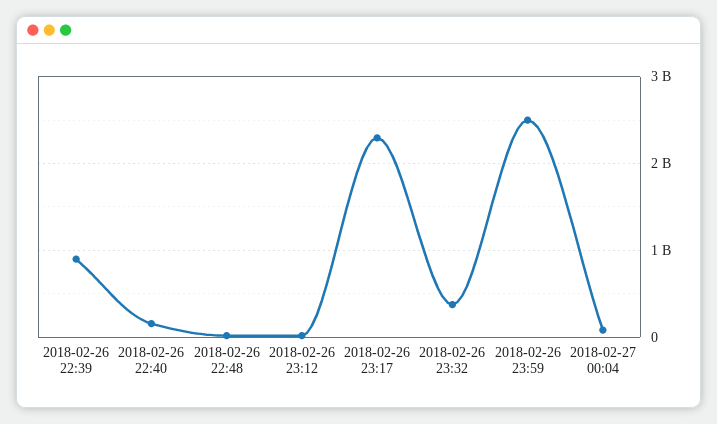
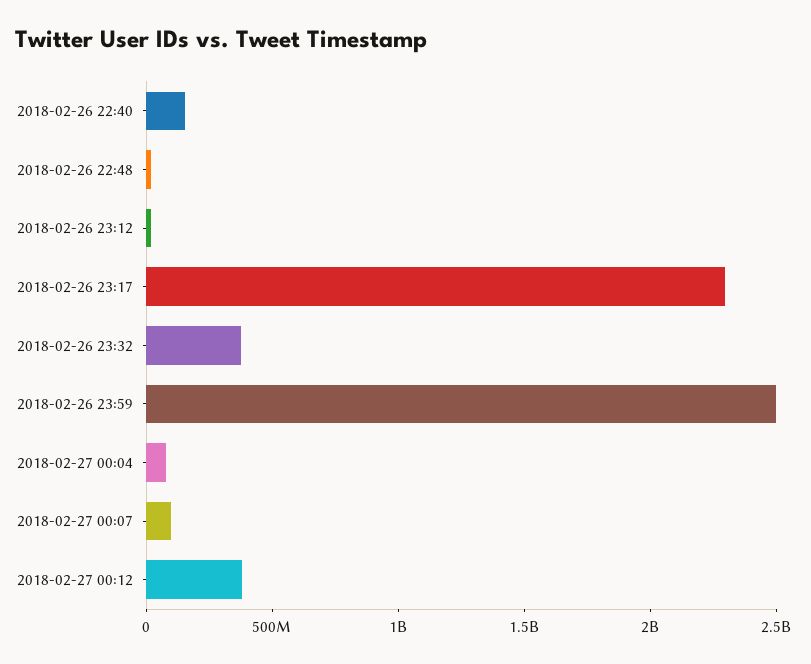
2018-02-26 22:39: 900000000 -> none
2018-02-27 00:07: none -> 100000000
2018-02-27 00:12: none -> 400000000

